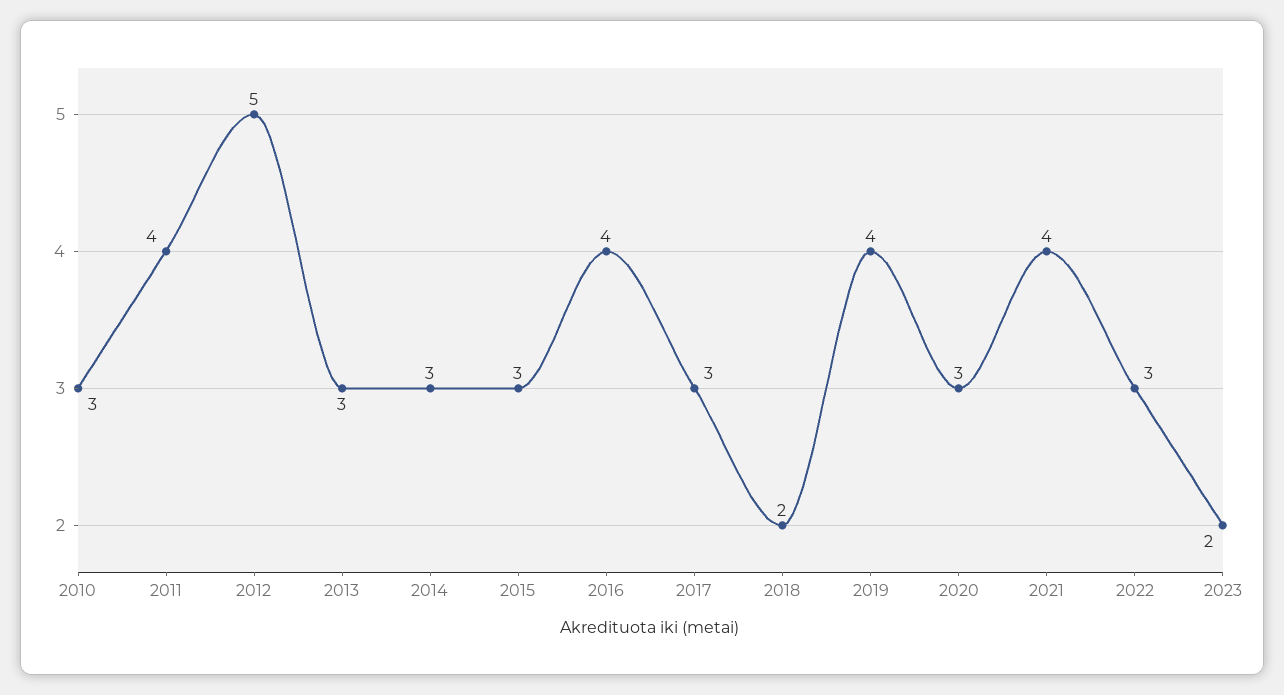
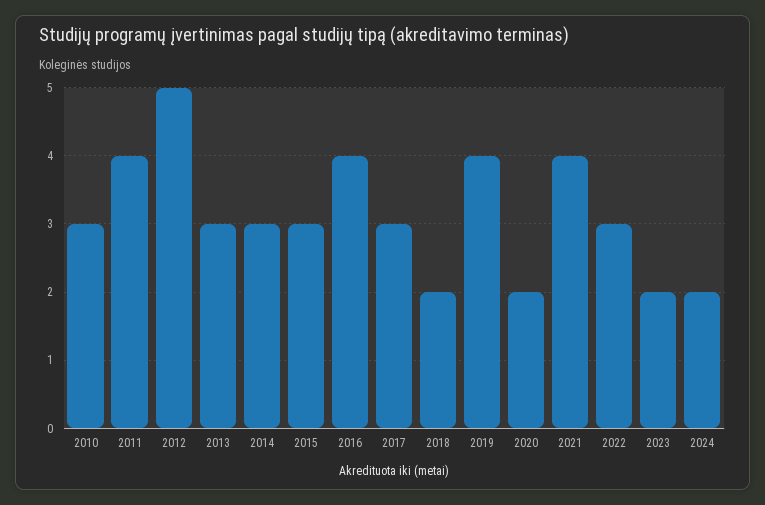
2020: 3 -> 2
2024: none -> 2

